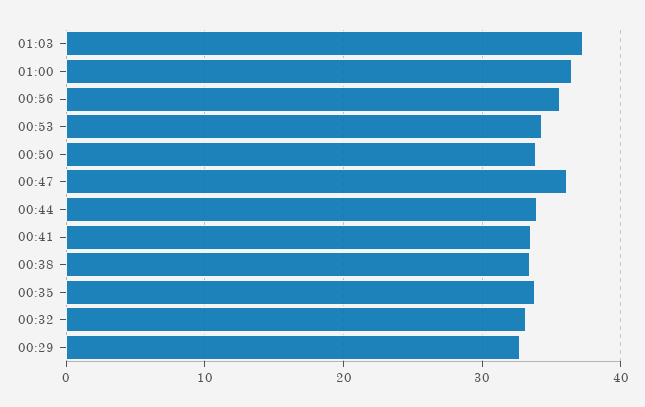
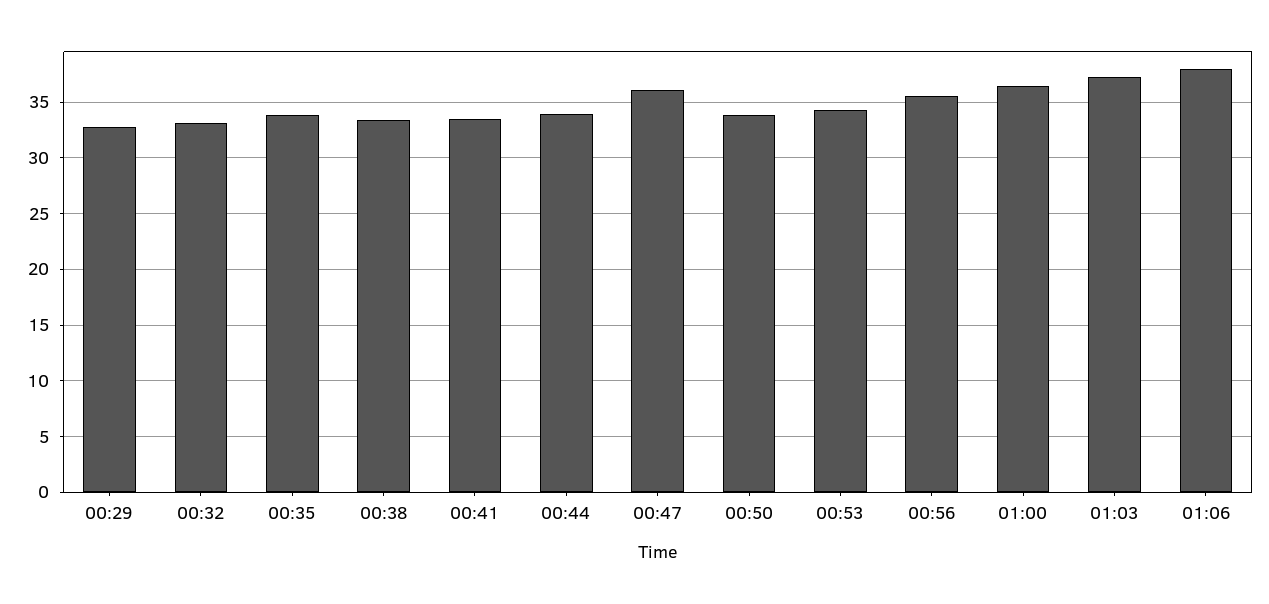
01:06: none -> 38

